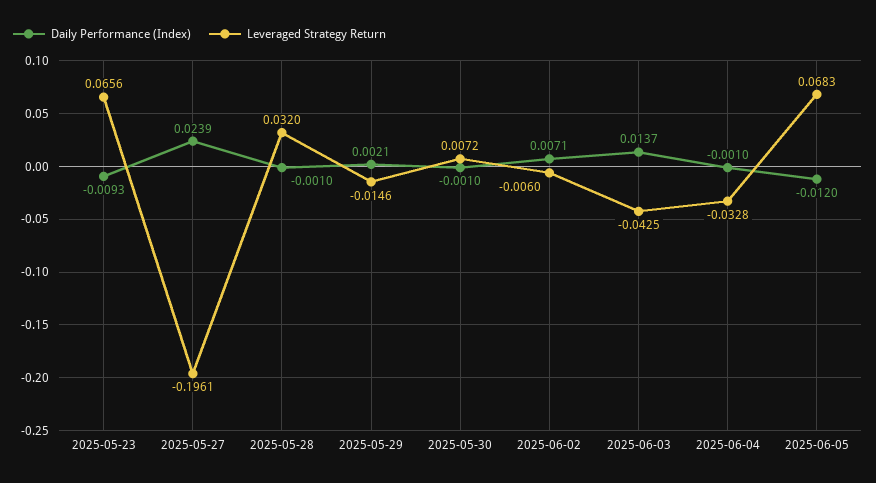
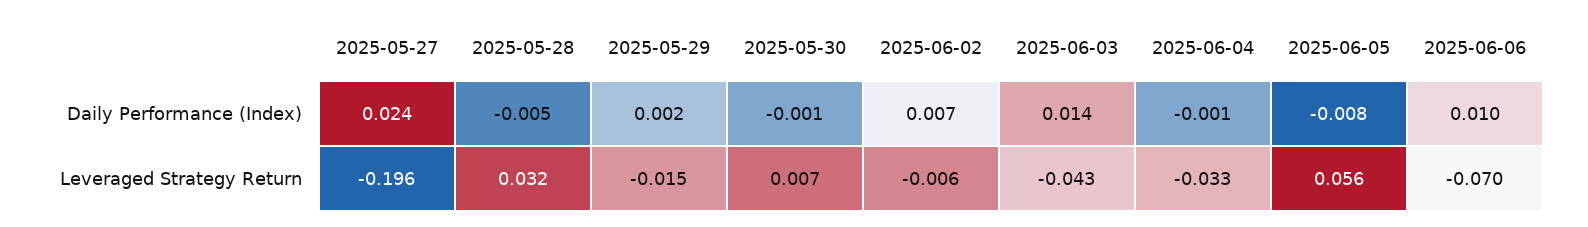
Daily Performance (Index), 2025-05-23: -0.0093 -> none
Leveraged Strategy Return, 2025-05-23: 0.0656 -> none
Daily Performance (Index), 2025-05-28: -0.001 -> -0.005
Daily Performance (Index), 2025-06-05: -0.012 -> -0.008
Leveraged Strategy Return, 2025-06-05: 0.0683 -> 0.056
Daily Performance (Index), 2025-06-06: none -> 0.01
Leveraged Strategy Return, 2025-06-06: none -> -0.07

